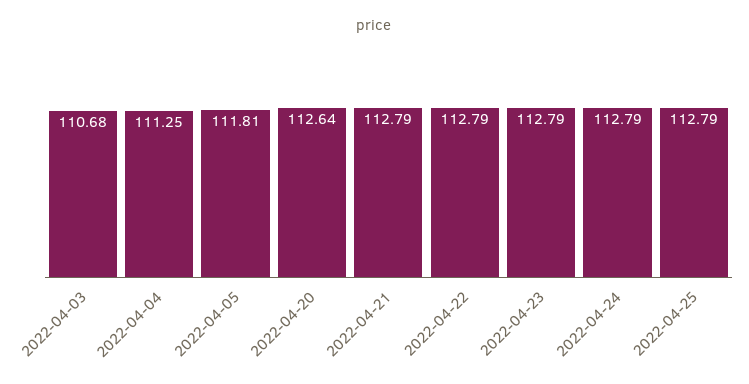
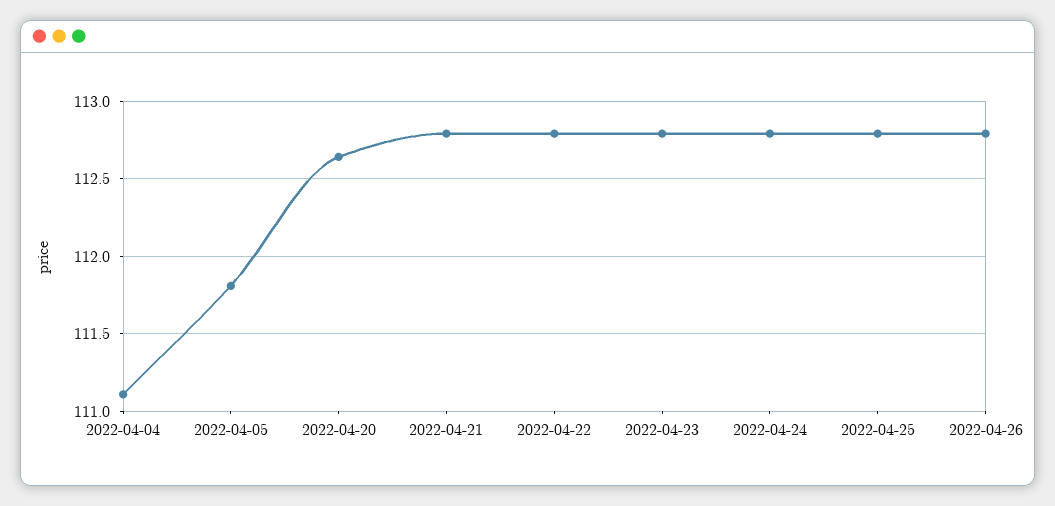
2022-04-03: 110.68 -> none
2022-04-04: 111.25 -> 111.1
2022-04-26: none -> 112.8

